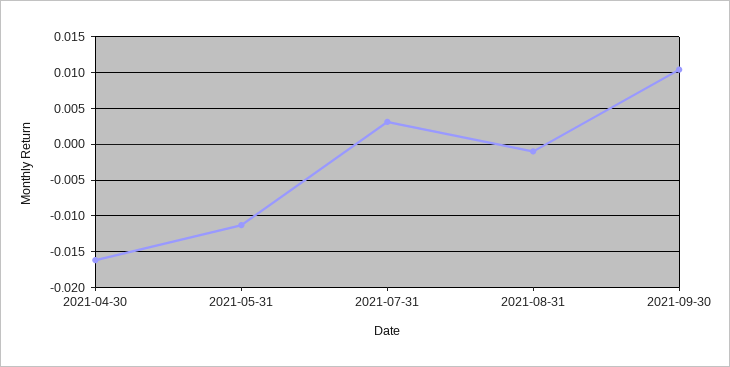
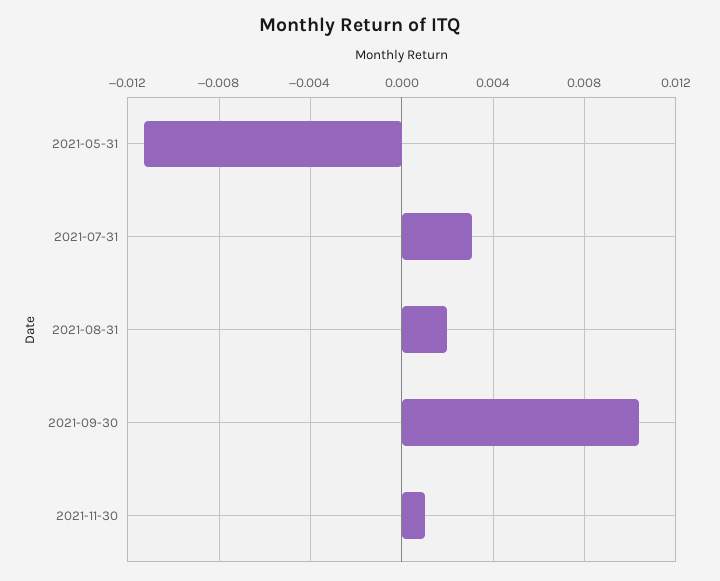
2021-04-30: -0.016 -> none
2021-08-31: -0.001 -> 0.002
2021-11-30: none -> 0.001

